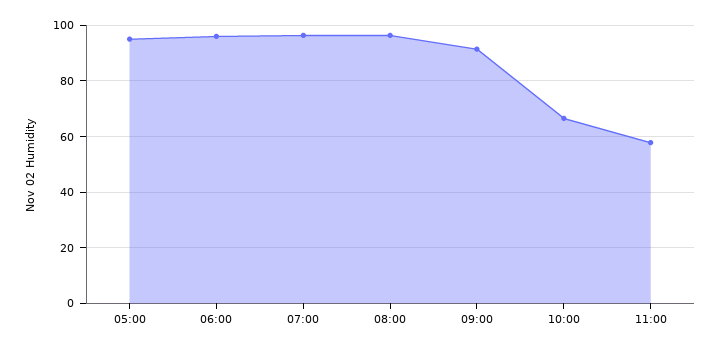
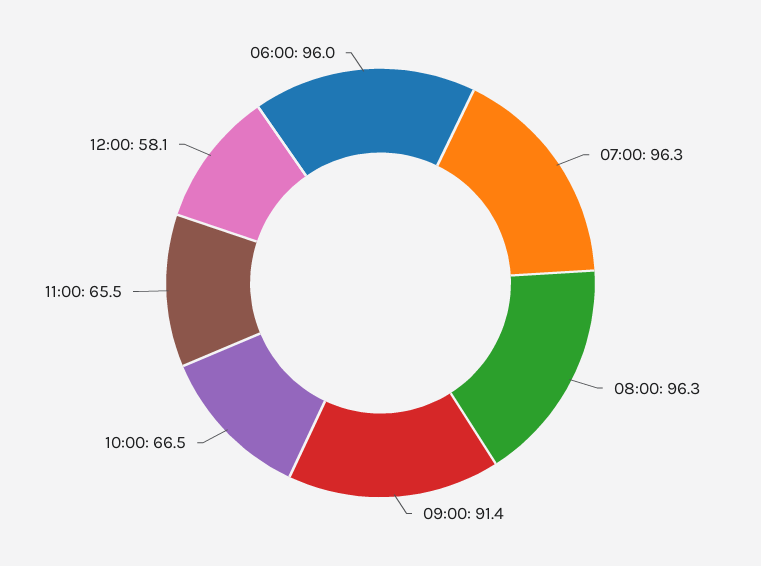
05:00: 95 -> none
11:00: 57.5 -> 65.5
12:00: none -> 58.1

